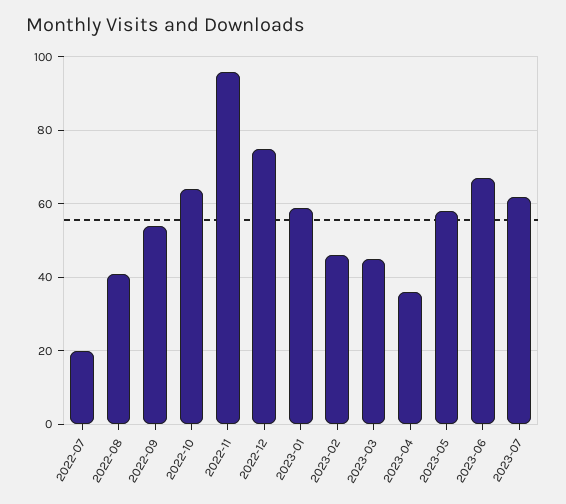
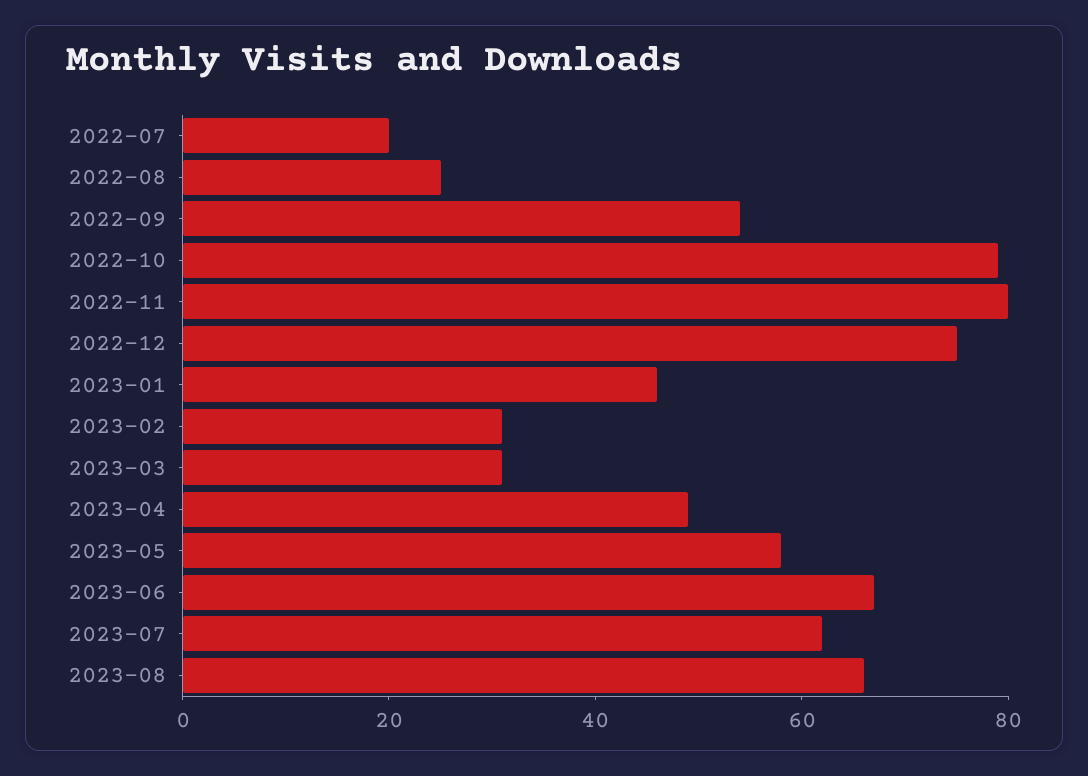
2022-08: 40 -> 25
2022-10: 65 -> 80
2022-11: 95 -> 80
2023-01: 60 -> 45
2023-02: 45 -> 30
2023-03: 45 -> 30
2023-04: 35 -> 50
2023-08: none -> 65

